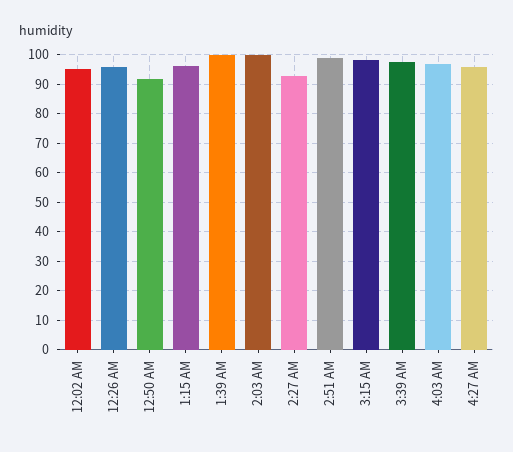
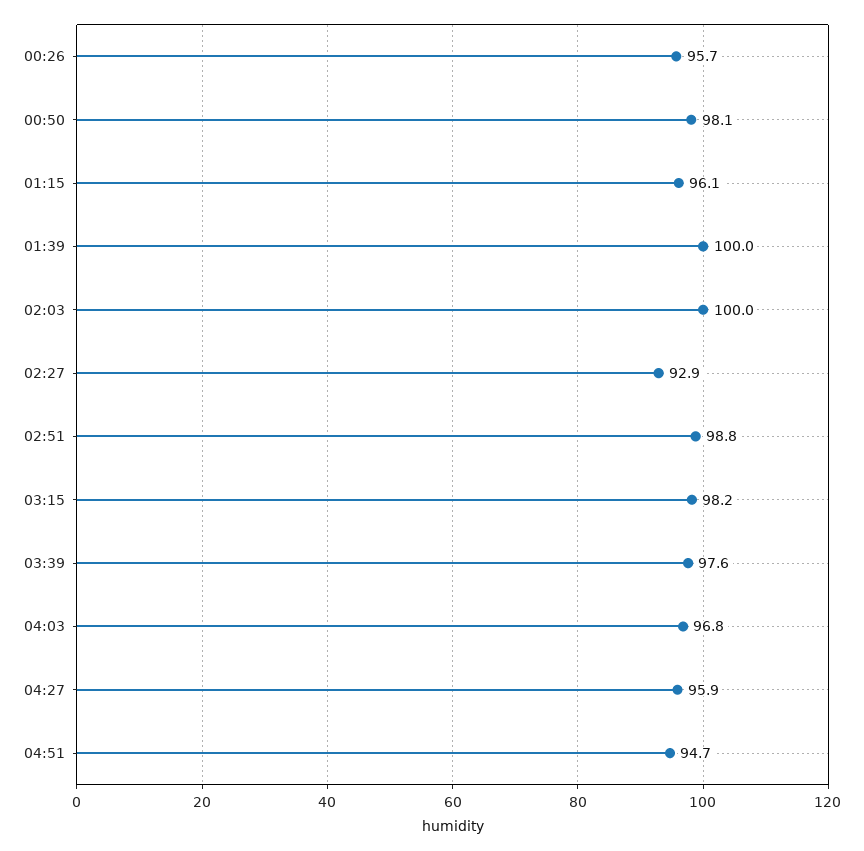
12:02 AM: 95 -> none
12:50 AM: 92.5 -> 98.1
04:51: none -> 94.7

